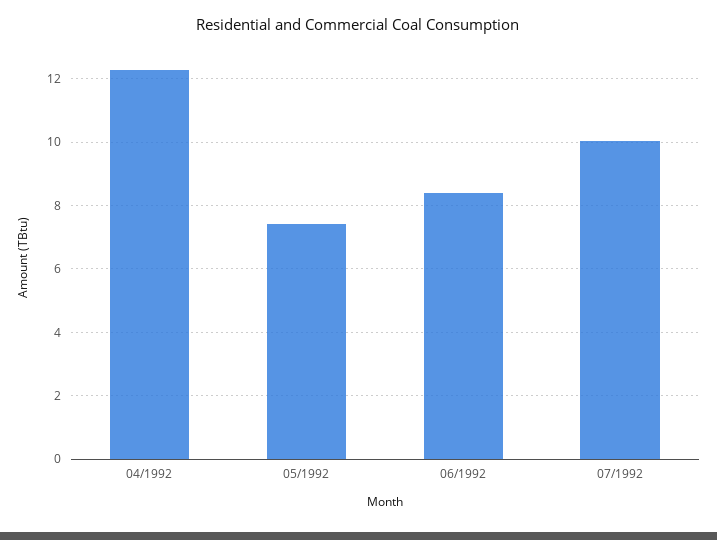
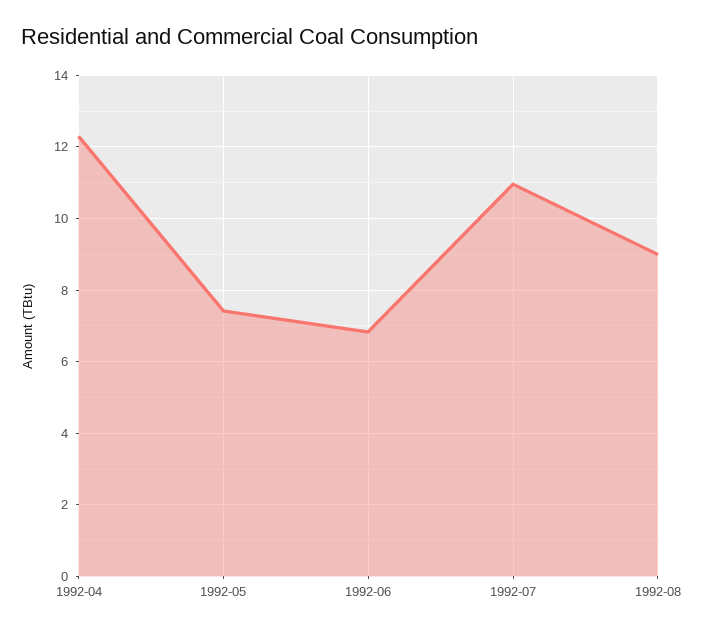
06/1992: 8.4 -> 6.8
07/1992: 10 -> 11
1992-08: none -> 9

